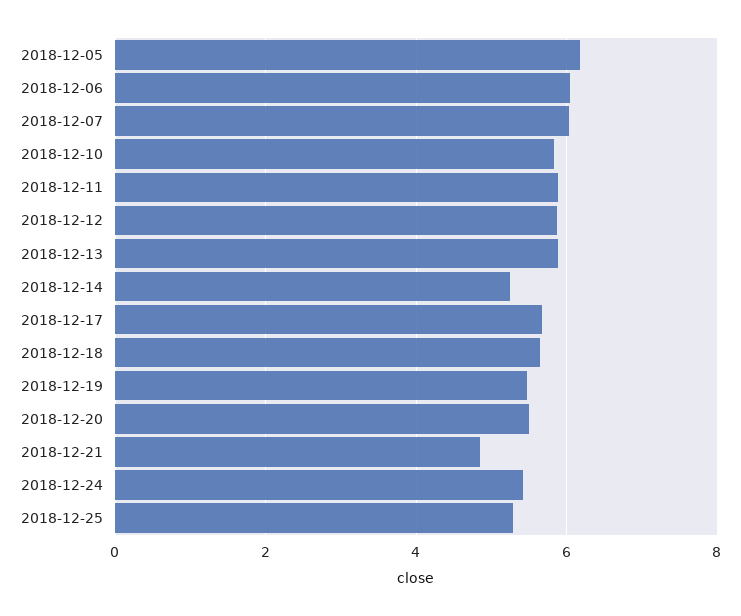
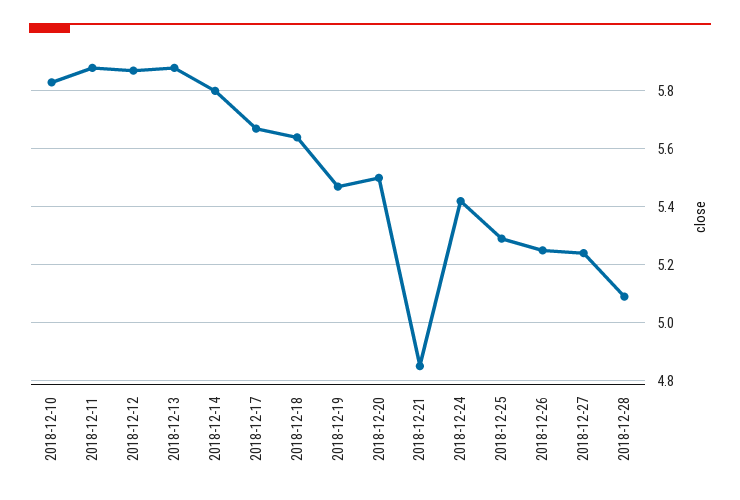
2018-12-05: 6.2 -> none
2018-12-06: 6 -> none
2018-12-07: 6 -> none
2018-12-14: 5.2 -> 5.8
2018-12-26: none -> 5.25
2018-12-27: none -> 5.25
2018-12-28: none -> 5.1

